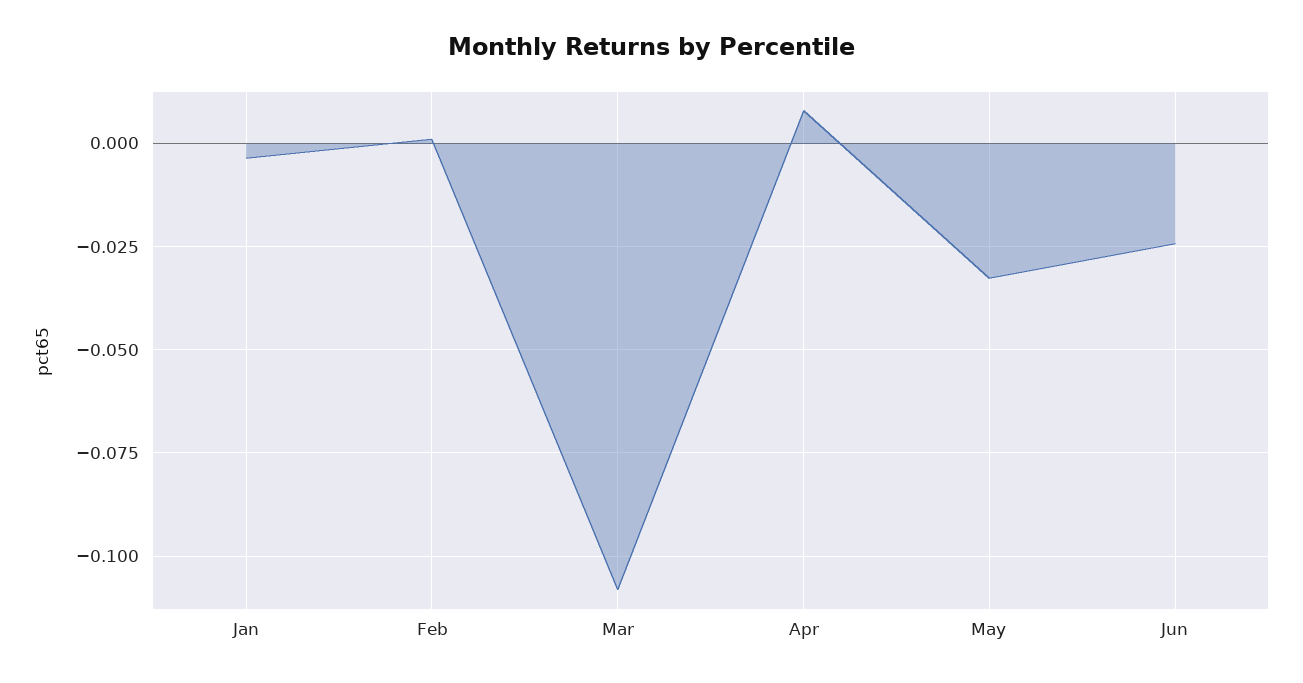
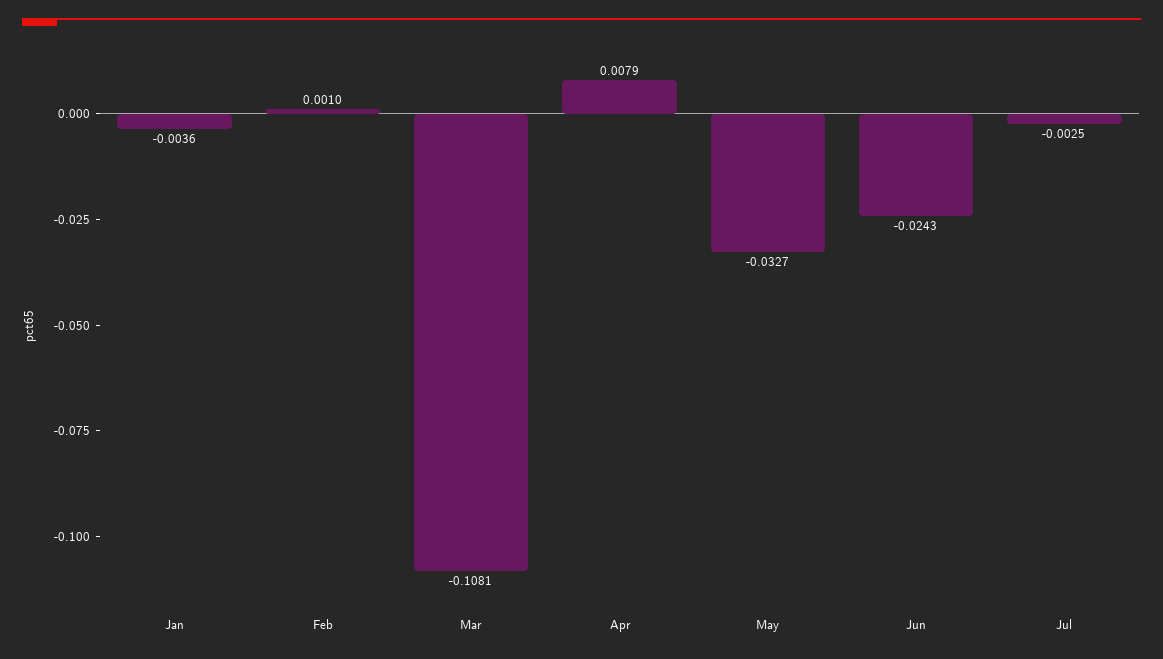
Jul: none -> -0.0025

